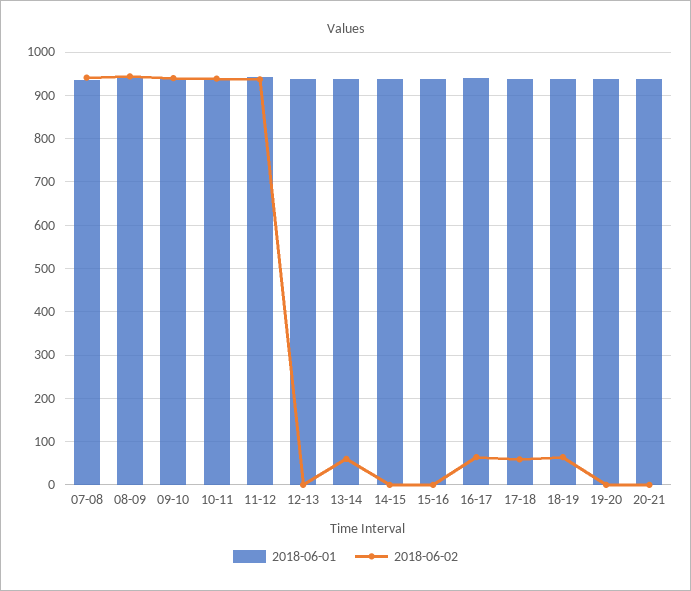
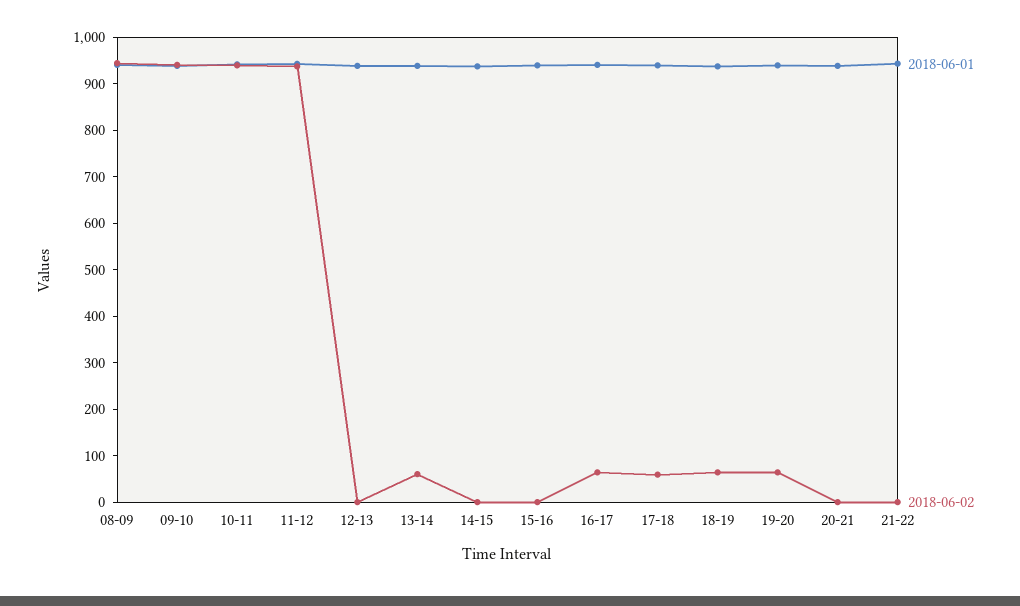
2018-06-01, 07-08: 940 -> none
2018-06-02, 07-08: 940 -> none
2018-06-02, 19-20: 0 -> 60
2018-06-01, 21-22: none -> 940
2018-06-02, 21-22: none -> 0

